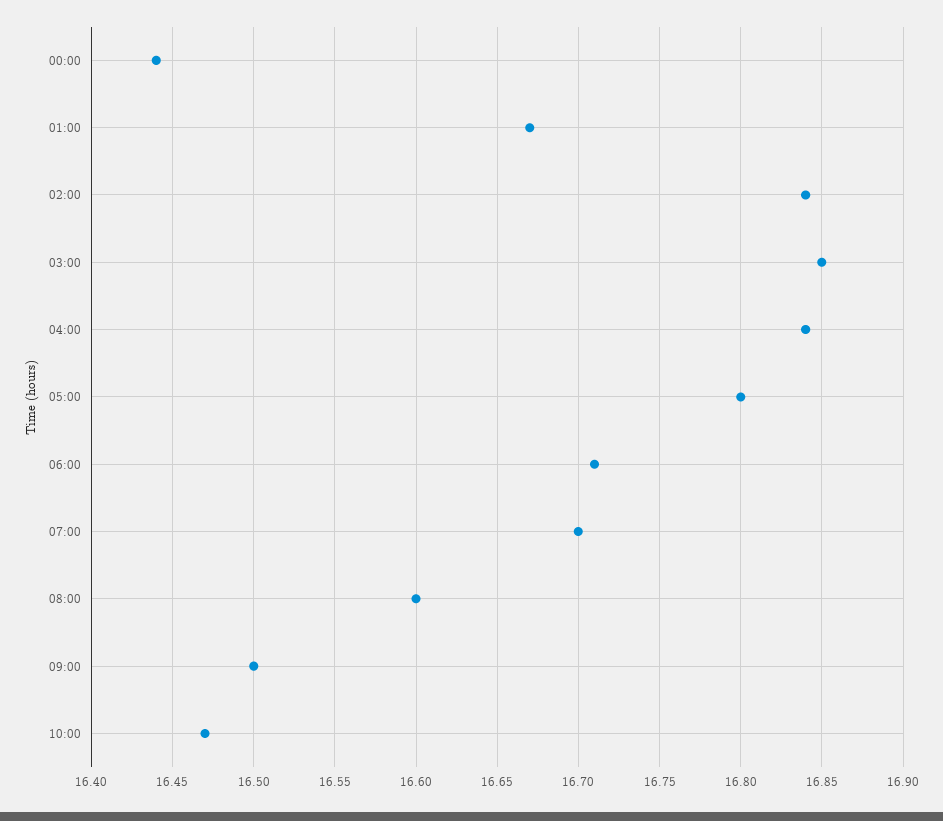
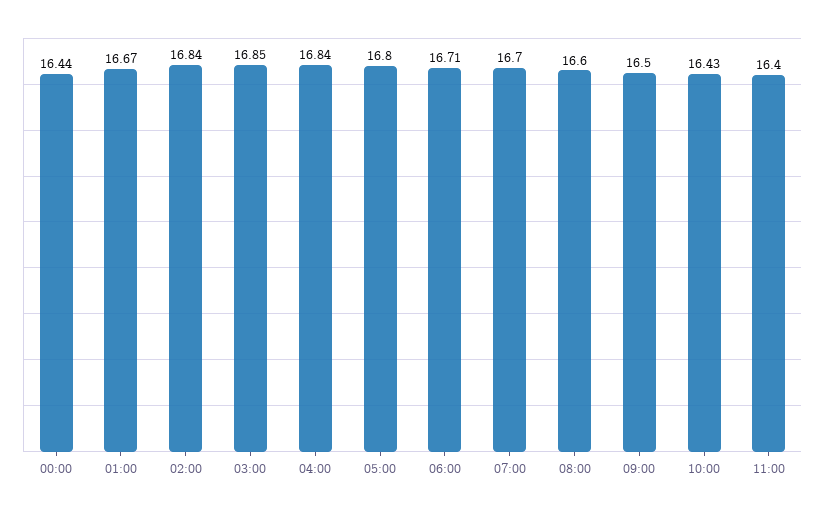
10:00: 16.47 -> 16.43
11:00: none -> 16.4

